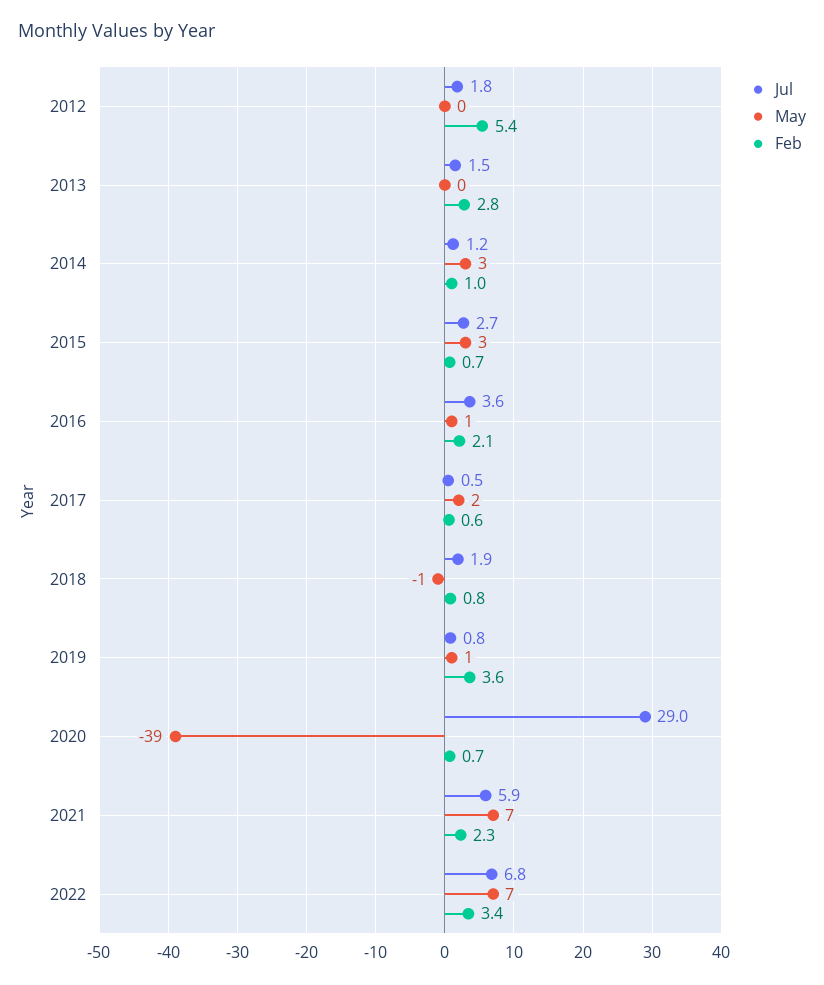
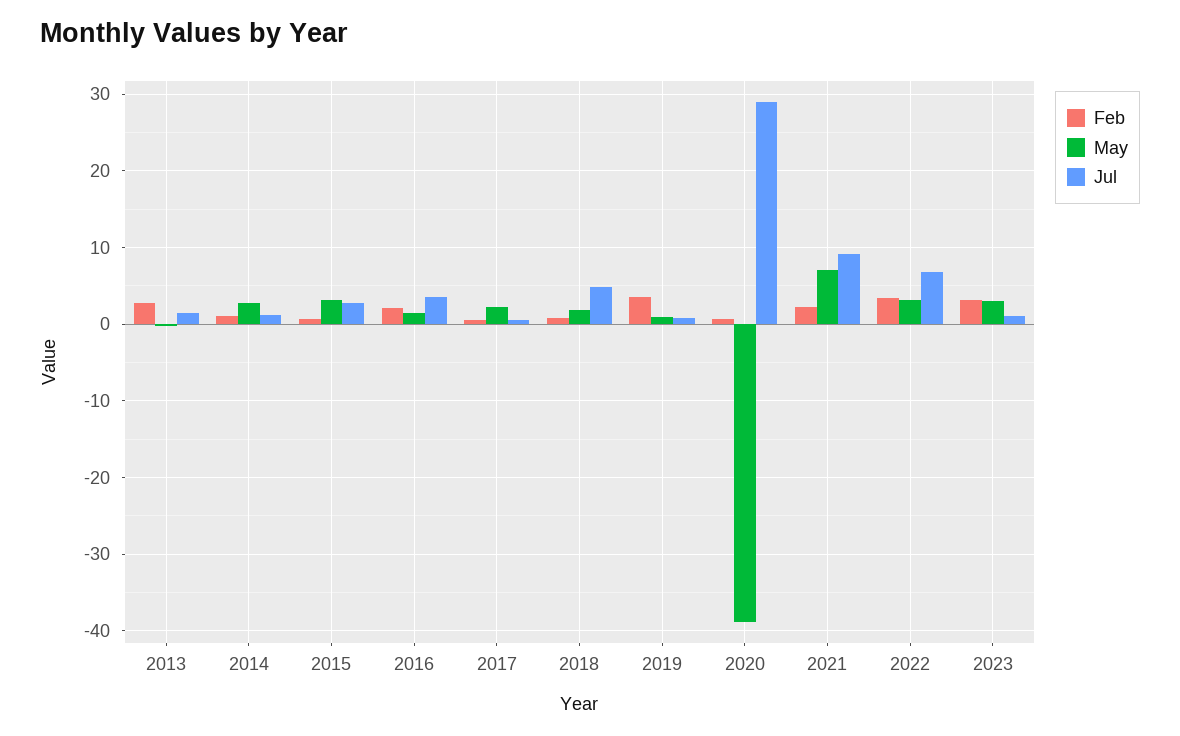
Jul, 2012: 1.8 -> none
May, 2012: 0 -> none
Feb, 2012: 5.4 -> none
Jul, 2018: 1.9 -> 5
May, 2018: -1 -> 2
Jul, 2021: 5.9 -> 9
May, 2022: 7 -> 3
Feb, 2023: none -> 3
May, 2023: none -> 3
Jul, 2023: none -> 1

